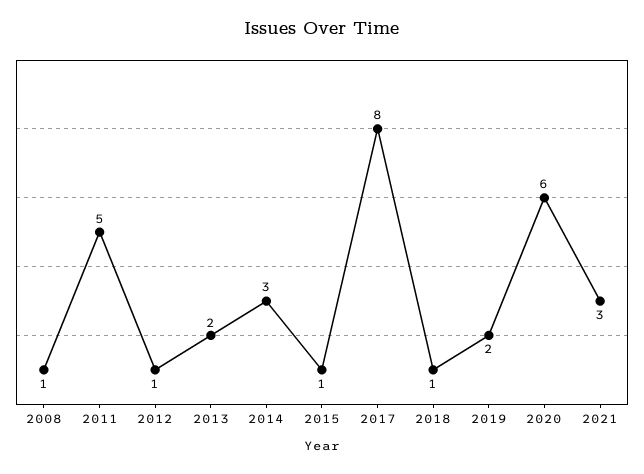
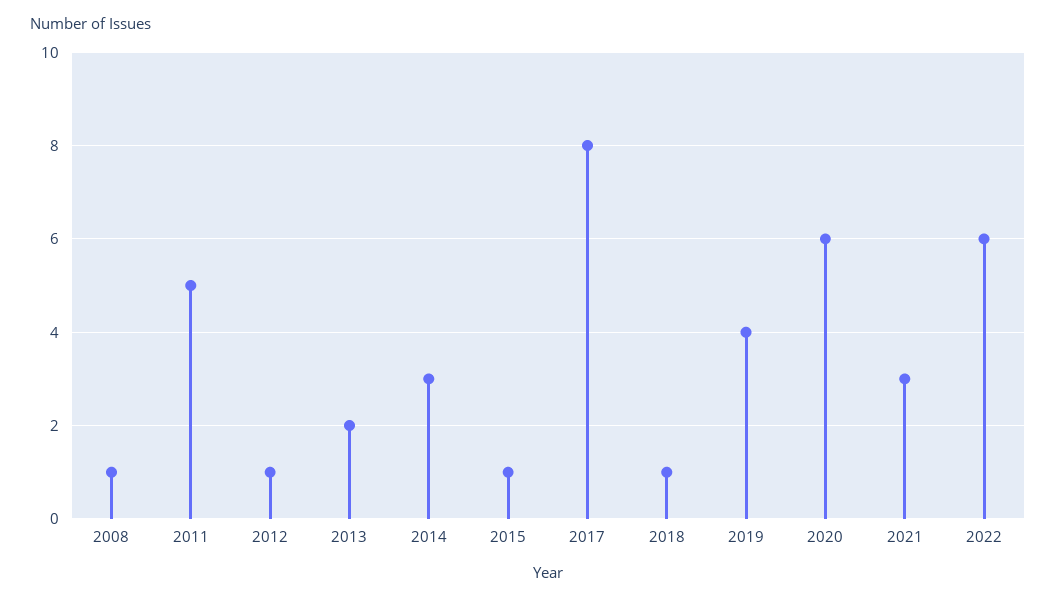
2019: 2 -> 4
2022: none -> 6

